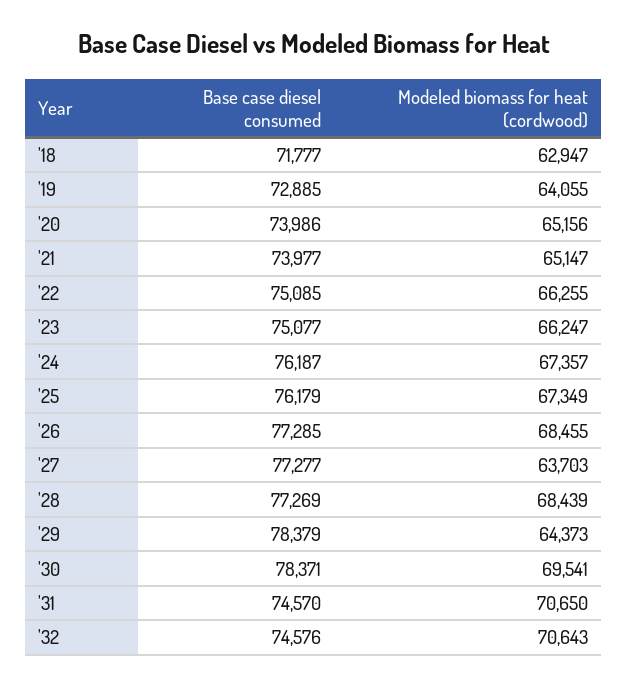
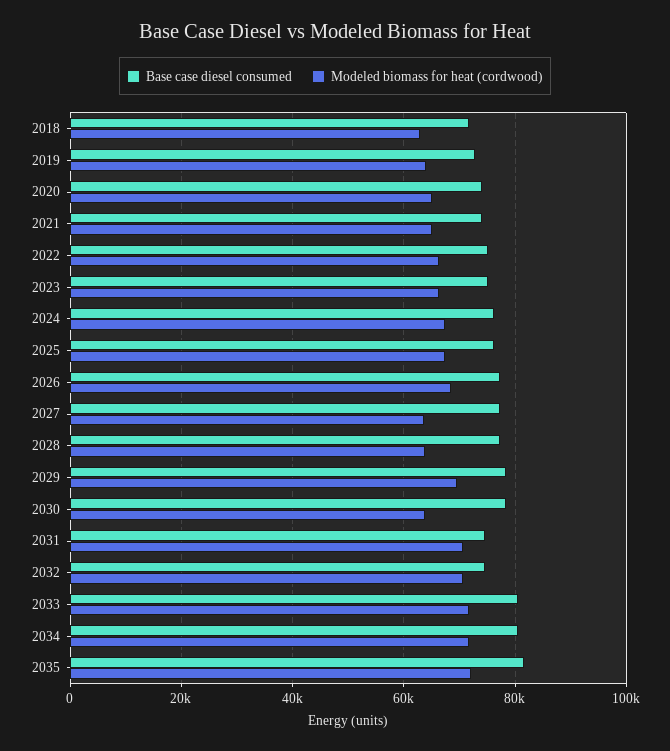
Modeled biomass for heat (cordwood), '28: 68439 -> 64000
Modeled biomass for heat (cordwood), '29: 64373 -> 70000
Modeled biomass for heat (cordwood), '30: 69541 -> 64000
Base case diesel consumed, 2033: none -> 80000
Modeled biomass for heat (cordwood), 2033: none -> 72000
Base case diesel consumed, 2034: none -> 80000
Modeled biomass for heat (cordwood), 2034: none -> 72000
Base case diesel consumed, 2035: none -> 82000
Modeled biomass for heat (cordwood), 2035: none -> 72000

